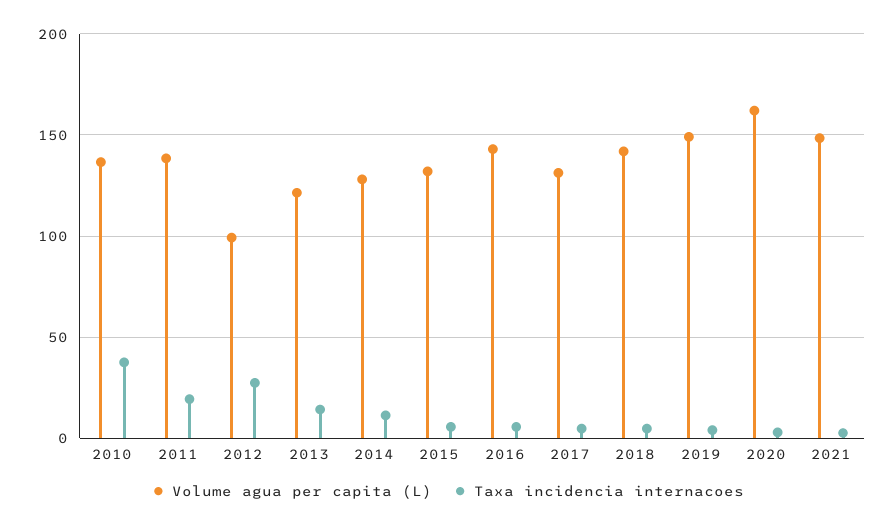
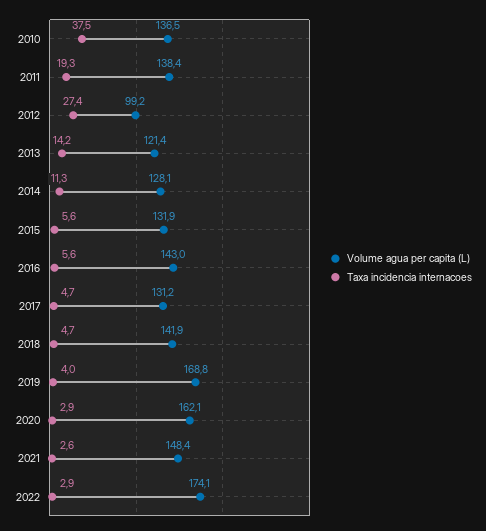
Volume agua per capita (L), 2019: 150 -> 168.8
Volume agua per capita (L), 2022: none -> 174.1
Taxa incidencia internacoes, 2022: none -> 2.9

